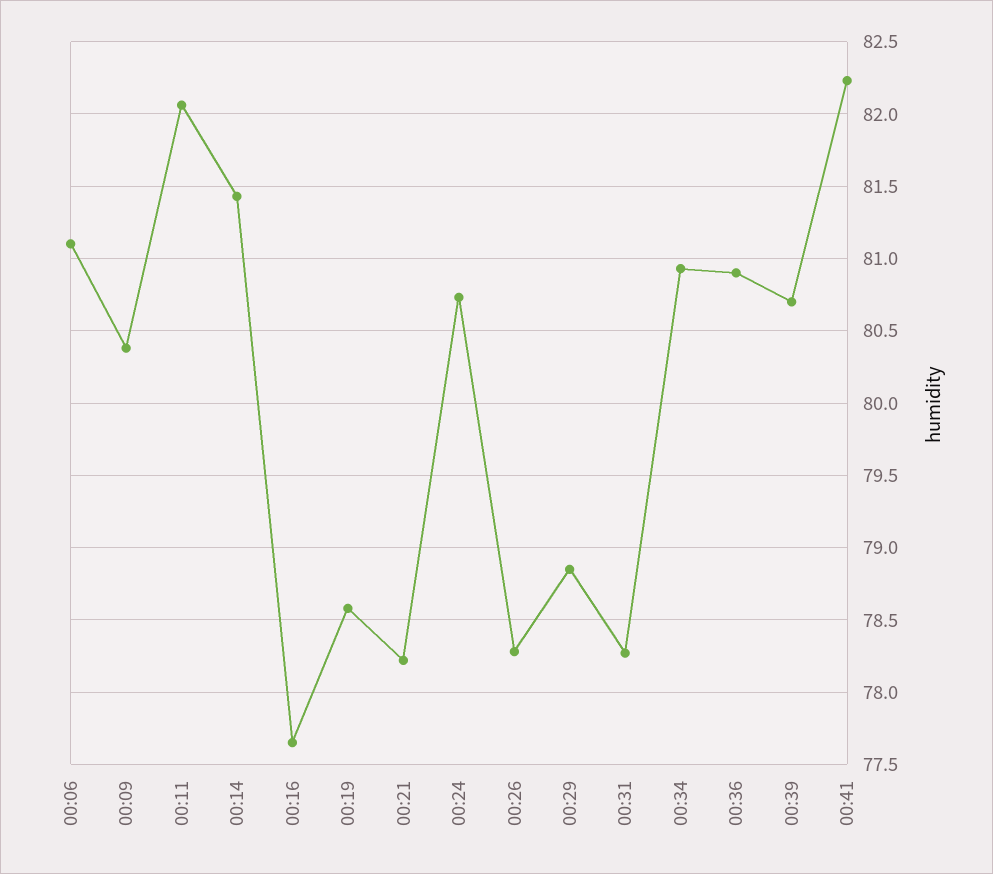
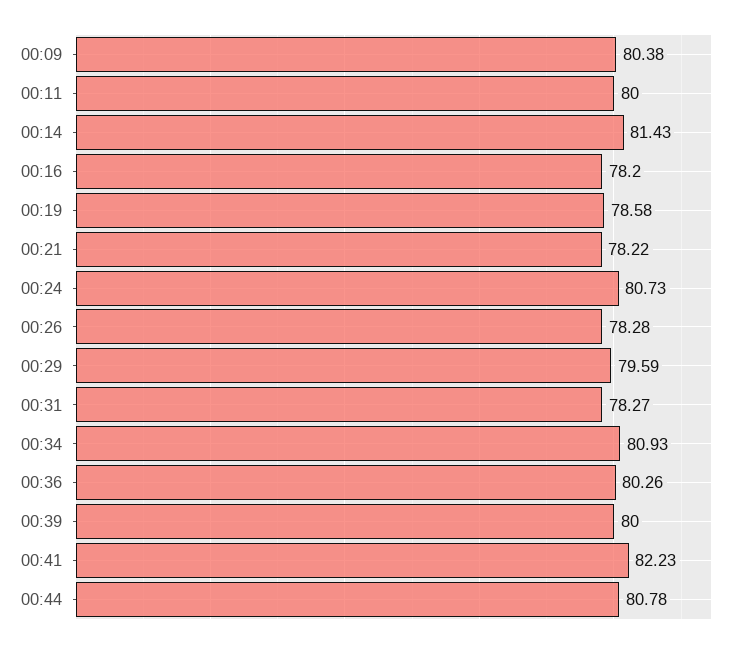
00:06: 81.1 -> none
00:11: 82.05 -> 80
00:16: 77.65 -> 78.2
00:29: 78.85 -> 79.59
00:36: 80.9 -> 80.26
00:39: 80.7 -> 80
00:44: none -> 80.78

